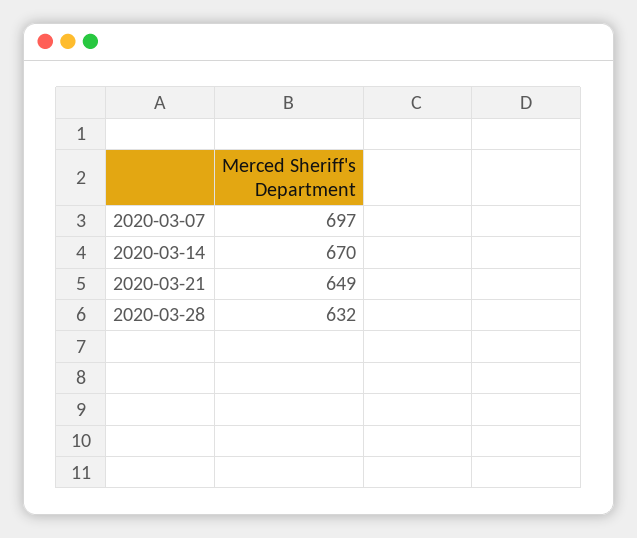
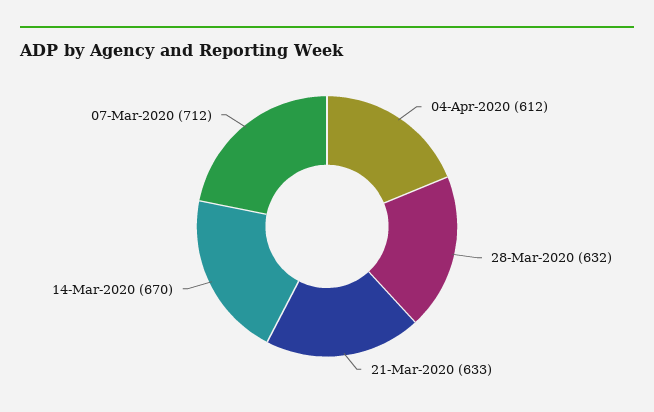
2020-03-07: 697 -> 712
2020-03-21: 649 -> 633
04-Apr-2020: none -> 612

